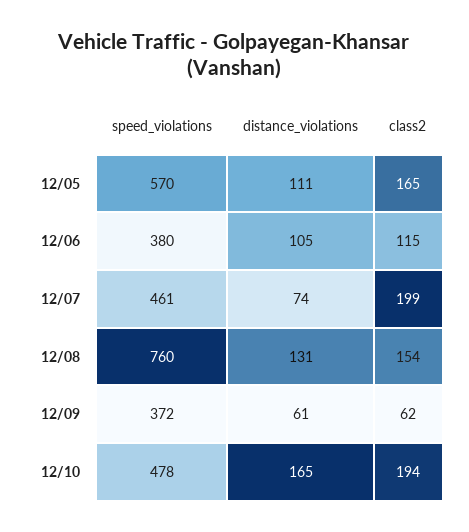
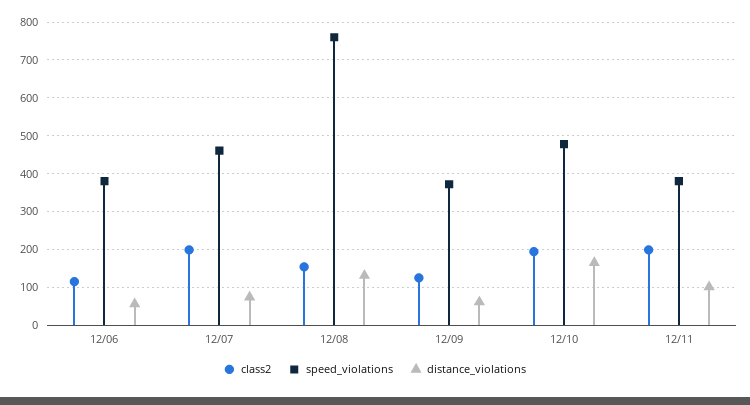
speed_violations, 12/05: 570 -> none
distance_violations, 12/05: 111 -> none
class2, 12/05: 165 -> none
distance_violations, 12/06: 105 -> 60
class2, 12/09: 62 -> 120
class2, 12/11: none -> 200
speed_violations, 12/11: none -> 380
distance_violations, 12/11: none -> 100

